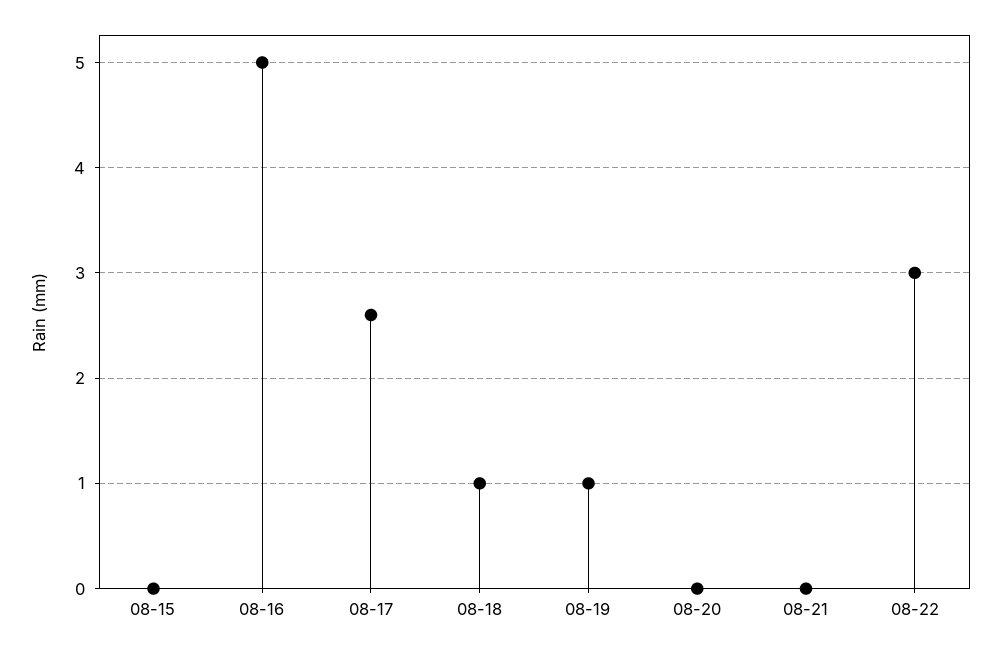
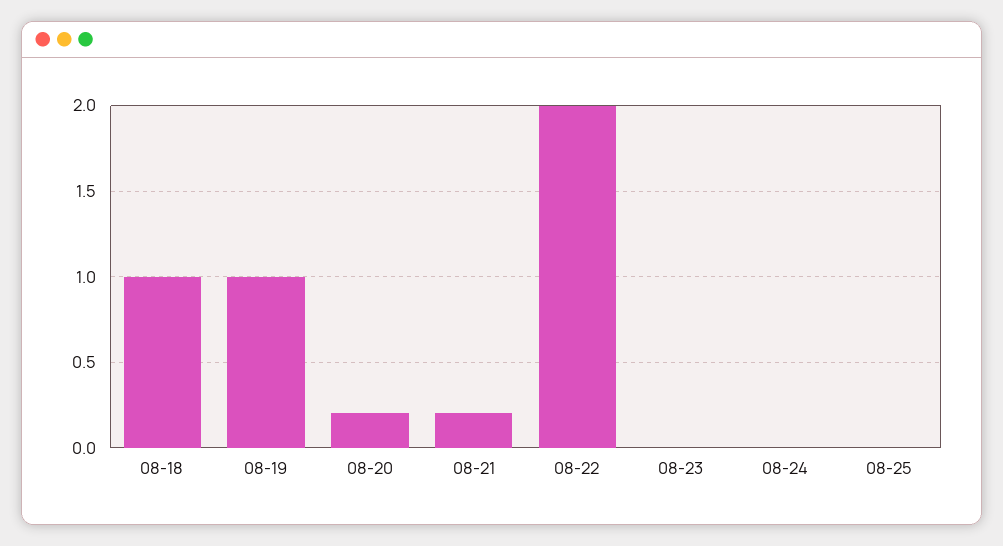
08-15: 0 -> none
08-16: 5 -> none
08-17: 2.6 -> none
08-20: 0 -> 0.2
08-21: 0 -> 0.2
08-22: 3 -> 2
08-23: none -> 0
08-24: none -> 0
08-25: none -> 0

